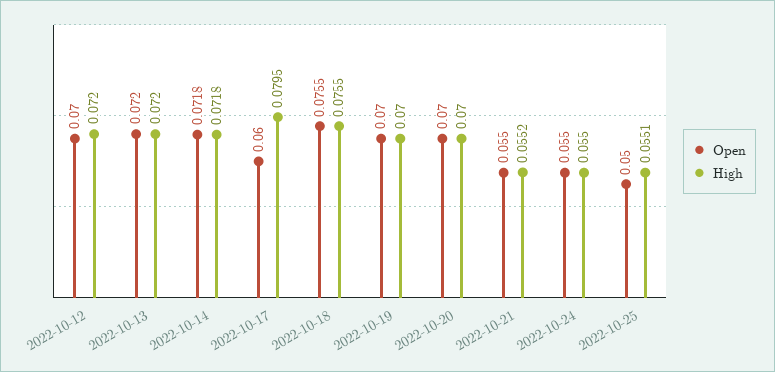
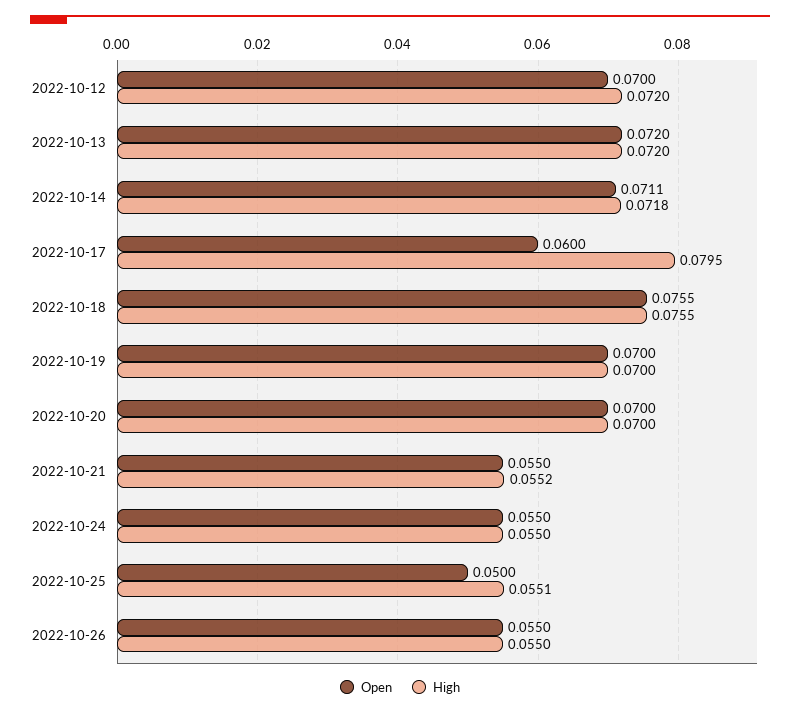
Open, 2022-10-14: 0.0718 -> 0.0711
Open, 2022-10-26: none -> 0.055
High, 2022-10-26: none -> 0.055

